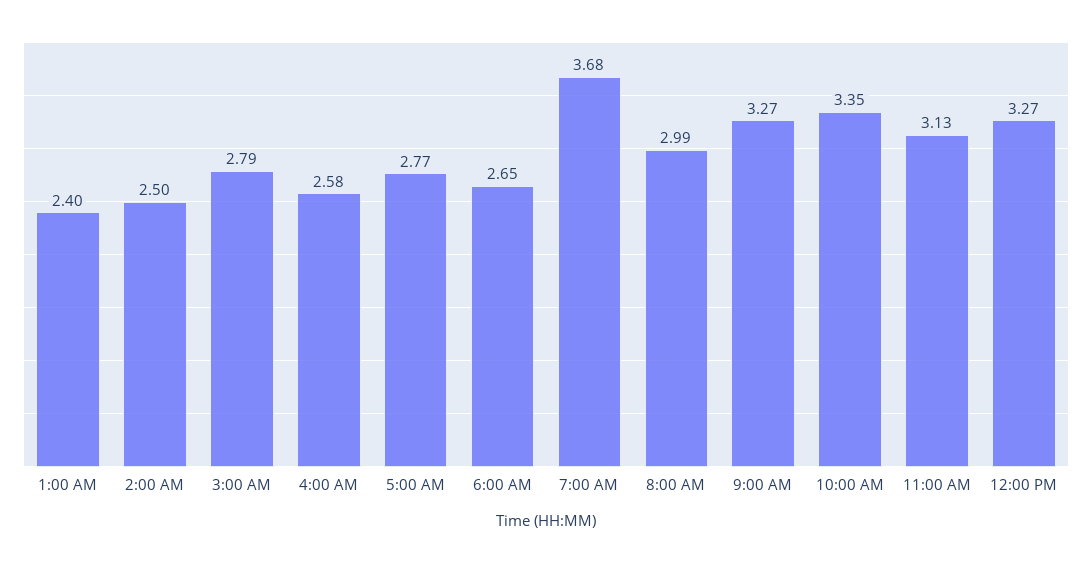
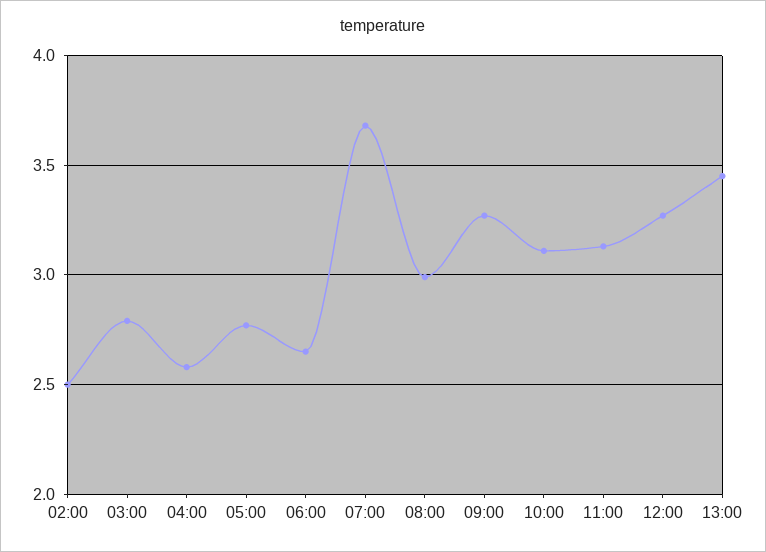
1:00 AM: 2.4 -> none
10:00 AM: 3.35 -> 3.1
13:00: none -> 3.45

